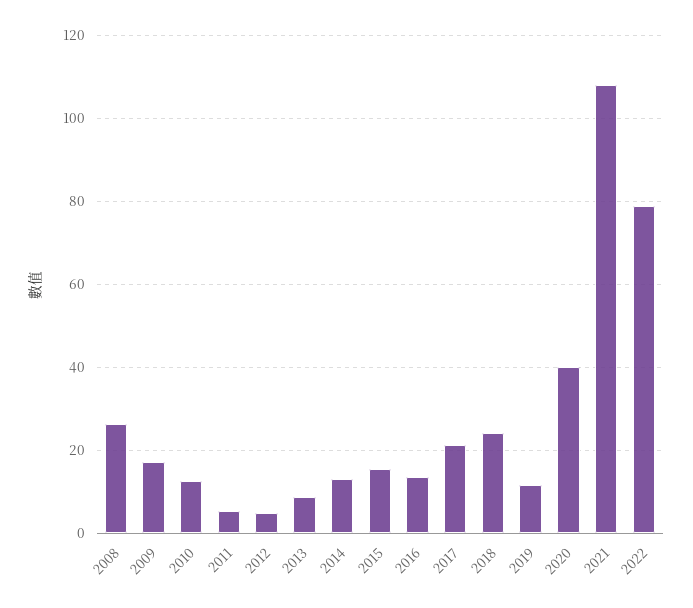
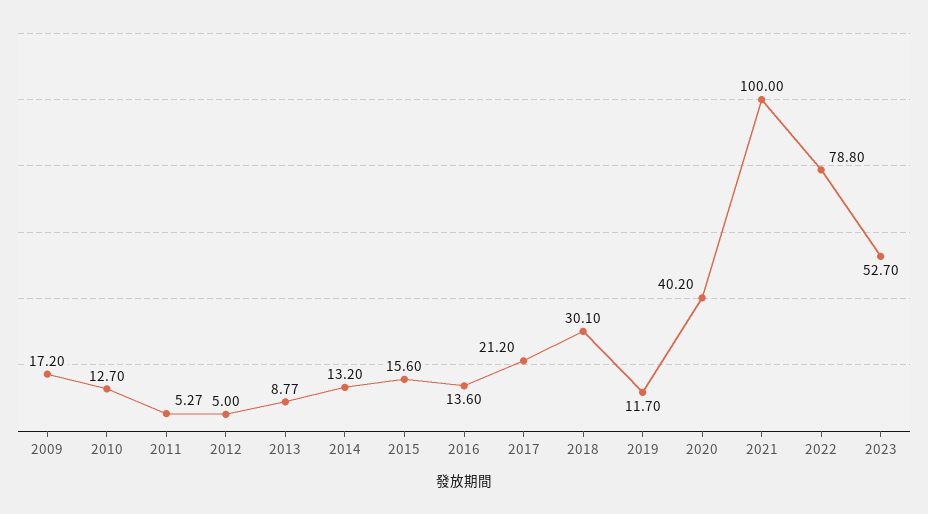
2008: 26 -> none
2018: 24 -> 30.1
2021: 108 -> 100
2023: none -> 52.7

